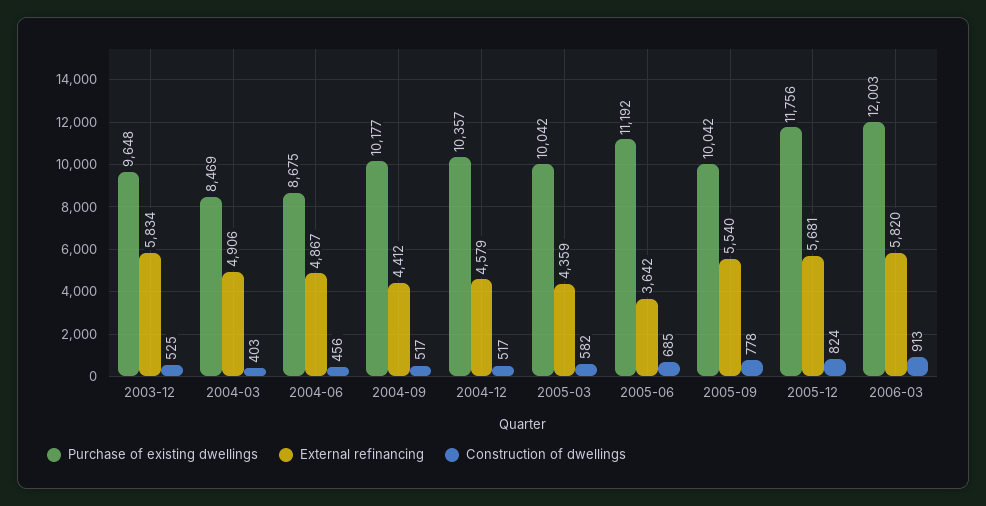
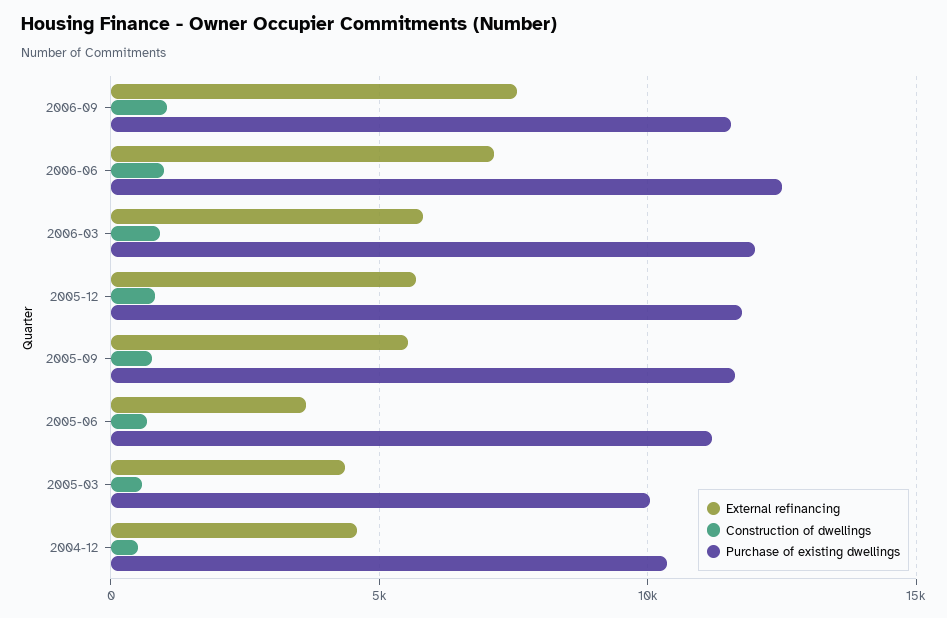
Purchase of existing dwellings, 2003-12: 9648 -> none
External refinancing, 2003-12: 5834 -> none
Construction of dwellings, 2003-12: 525 -> none
Purchase of existing dwellings, 2004-03: 8469 -> none
External refinancing, 2004-03: 4906 -> none
Construction of dwellings, 2004-03: 403 -> none
Purchase of existing dwellings, 2004-06: 8675 -> none
External refinancing, 2004-06: 4867 -> none
Construction of dwellings, 2004-06: 456 -> none
Purchase of existing dwellings, 2004-09: 10177 -> none
External refinancing, 2004-09: 4412 -> none
Construction of dwellings, 2004-09: 517 -> none
Purchase of existing dwellings, 2005-09: 10042 -> 11500
External refinancing, 2006-09: none -> 7500
Construction of dwellings, 2006-09: none -> 1000
Purchase of existing dwellings, 2006-09: none -> 11500
External refinancing, 2006-06: none -> 7000
Construction of dwellings, 2006-06: none -> 1000
Purchase of existing dwellings, 2006-06: none -> 12500

